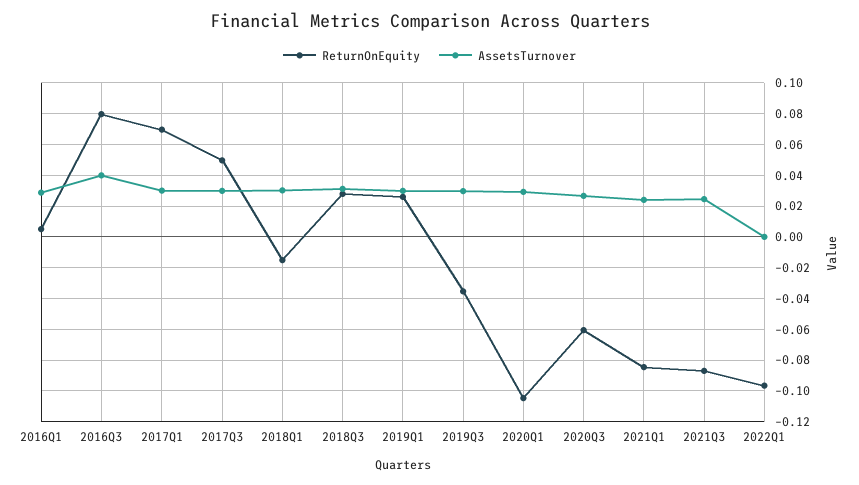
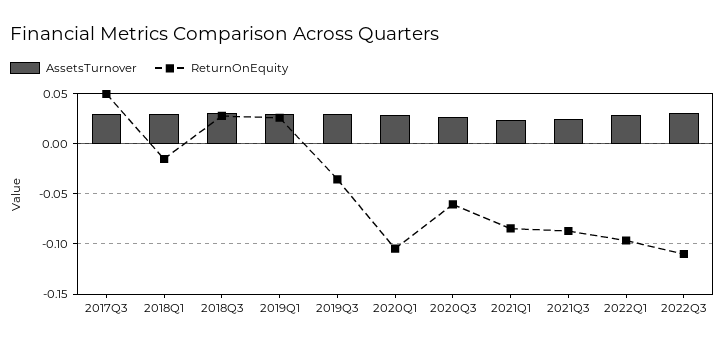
ReturnOnEquity, 2016Q1: 0.005 -> none
AssetsTurnover, 2016Q1: 0.03 -> none
ReturnOnEquity, 2016Q3: 0.08 -> none
AssetsTurnover, 2016Q3: 0.04 -> none
ReturnOnEquity, 2017Q1: 0.07 -> none
AssetsTurnover, 2017Q1: 0.03 -> none
AssetsTurnover, 2022Q1: 0 -> 0.03
AssetsTurnover, 2022Q3: none -> 0.03
ReturnOnEquity, 2022Q3: none -> -0.11

